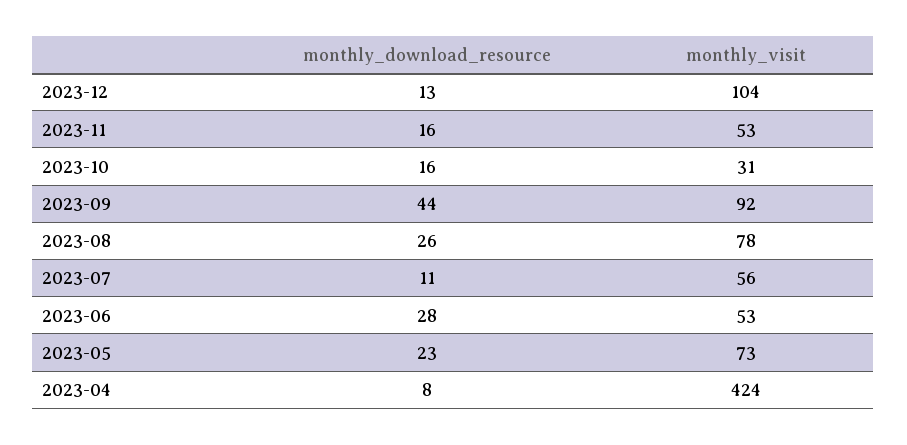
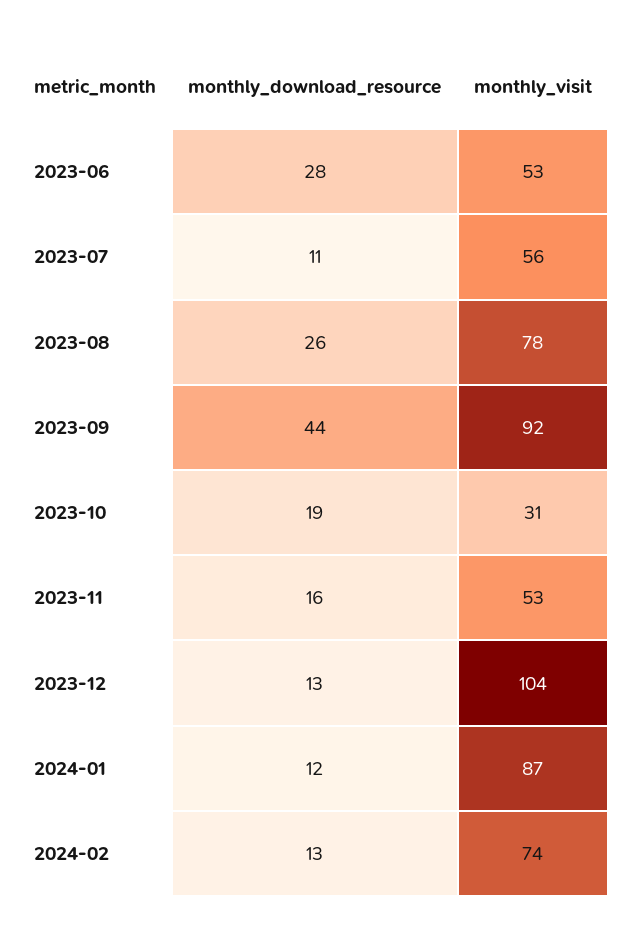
monthly_download_resource, 2023-10: 16 -> 19
monthly_download_resource, 2023-05: 23 -> none
monthly_visit, 2023-05: 73 -> none
monthly_download_resource, 2023-04: 8 -> none
monthly_visit, 2023-04: 424 -> none
monthly_download_resource, 2024-01: none -> 12
monthly_visit, 2024-01: none -> 87
monthly_download_resource, 2024-02: none -> 13
monthly_visit, 2024-02: none -> 74

